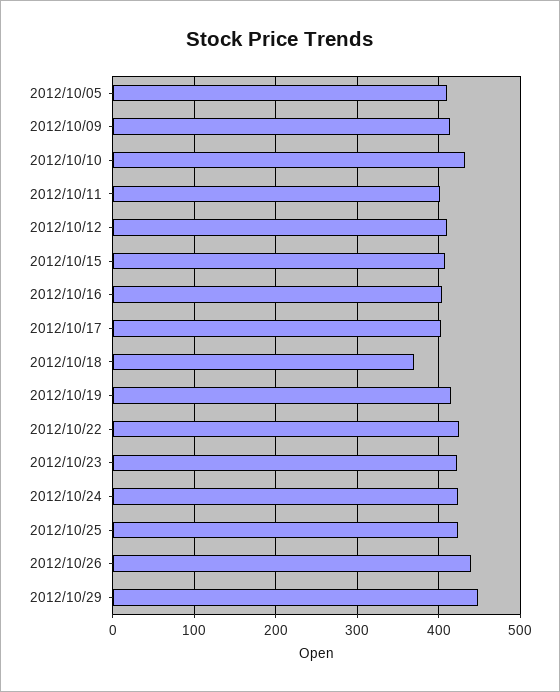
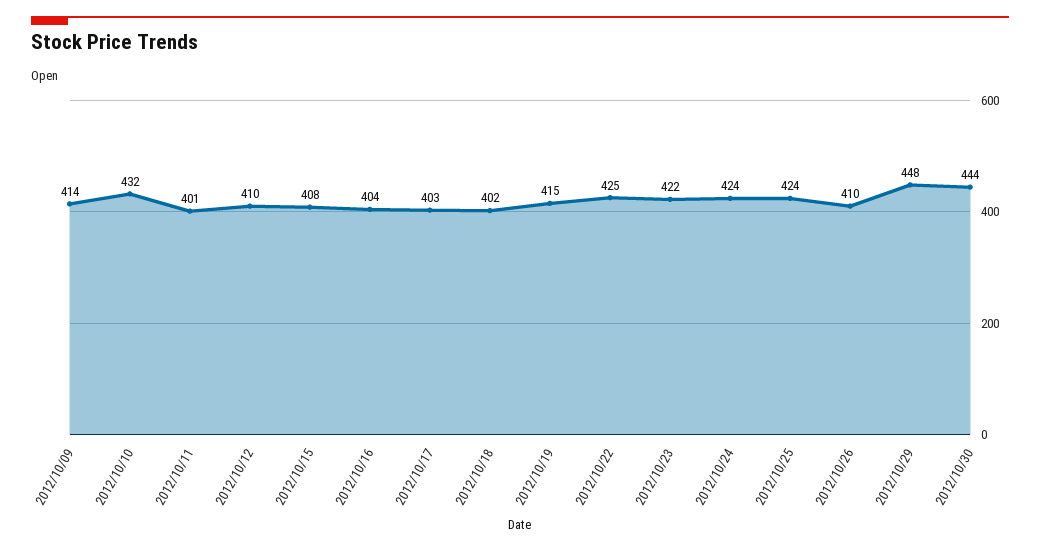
2012/10/05: 410 -> none
2012/10/18: 370 -> 402
2012/10/26: 440 -> 410
2012/10/30: none -> 444

